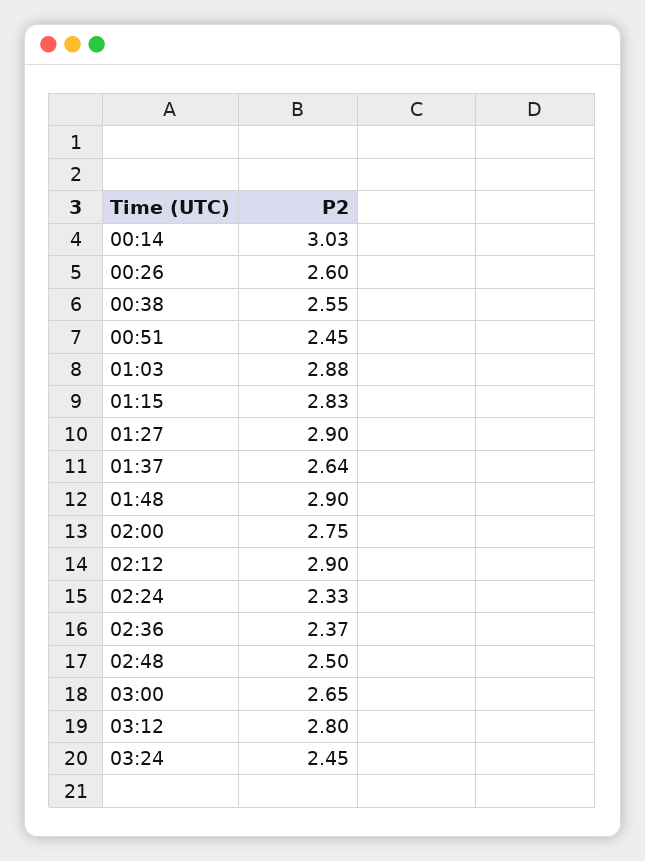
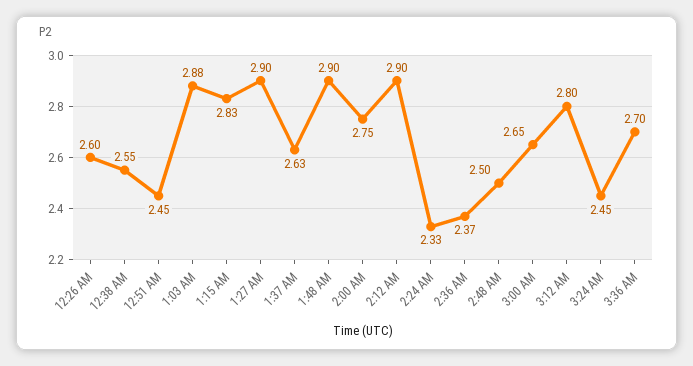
00:14: 3.03 -> none
01:37: 2.64 -> 2.63
3:36 AM: none -> 2.7

